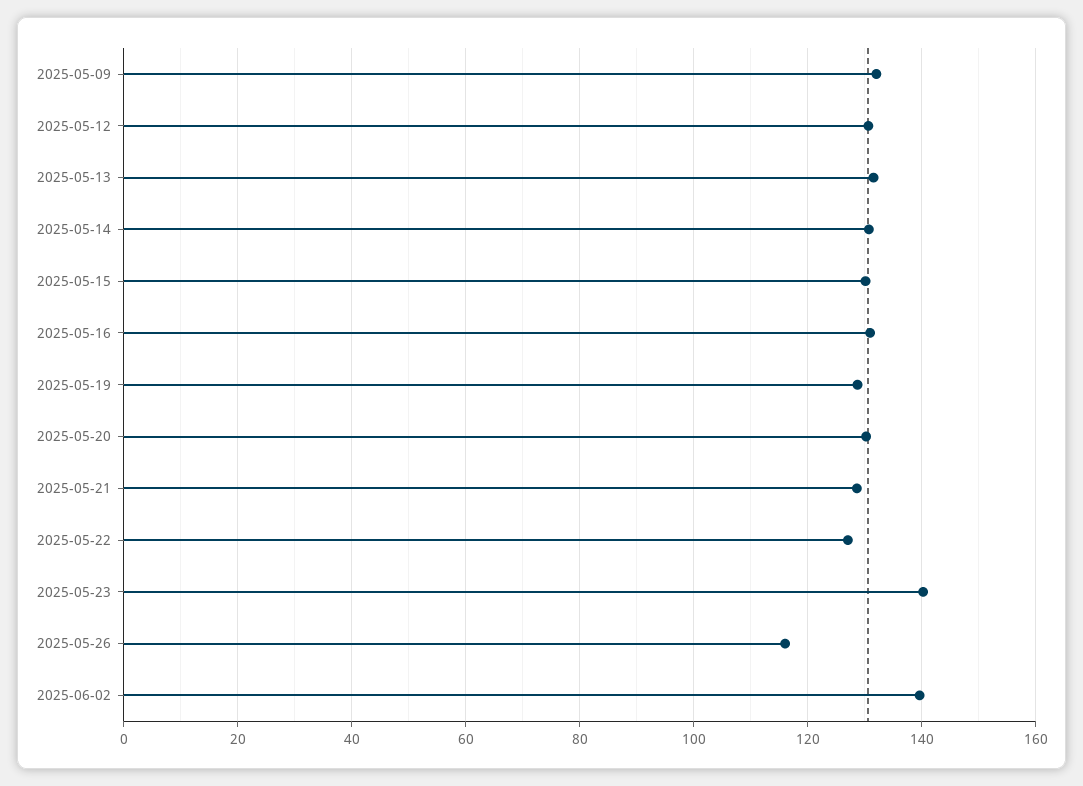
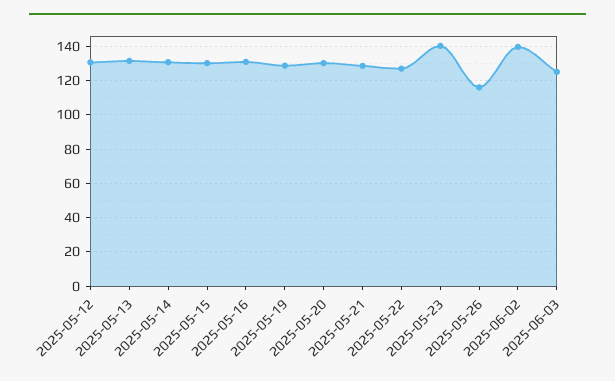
2025-05-09: 132 -> none
2025-06-03: none -> 125

